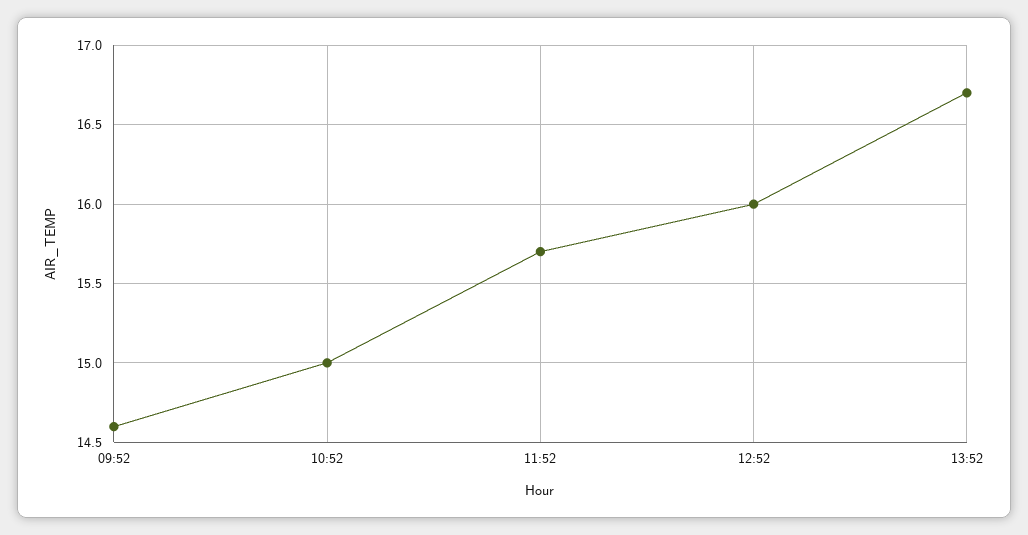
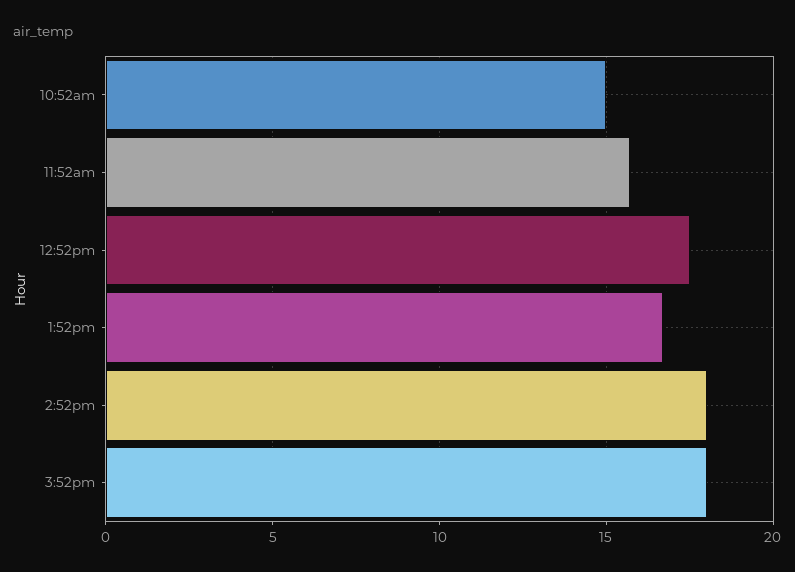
09:52: 14.6 -> none
12:52: 16 -> 17.5
2:52pm: none -> 18
3:52pm: none -> 18

